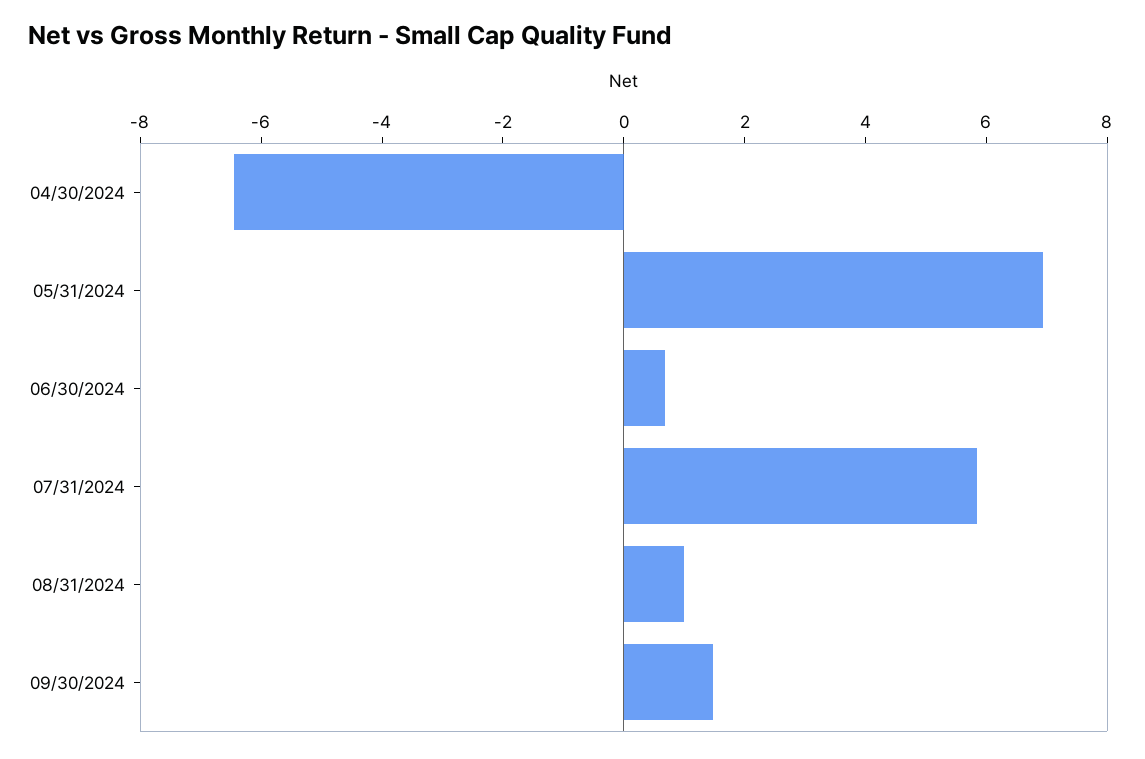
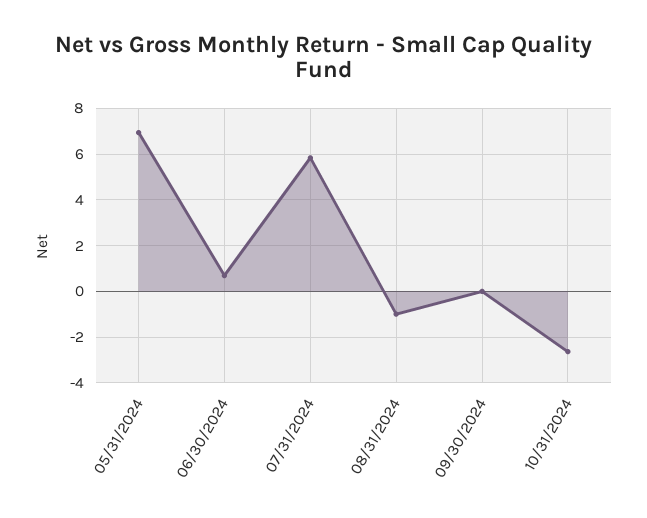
04/30/2024: -6.5 -> none
08/31/2024: 1 -> -1
09/30/2024: 1.5 -> 0
10/31/2024: none -> -2.5

